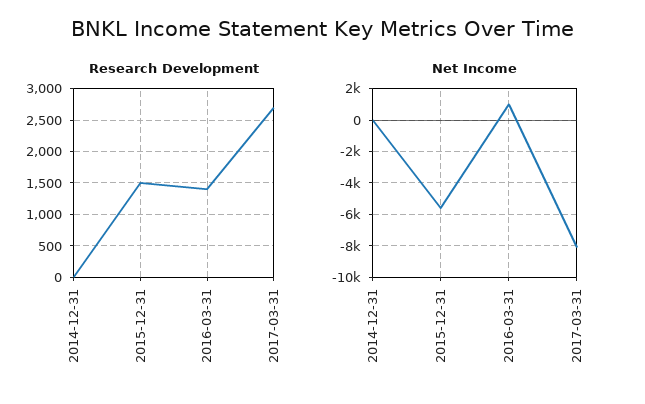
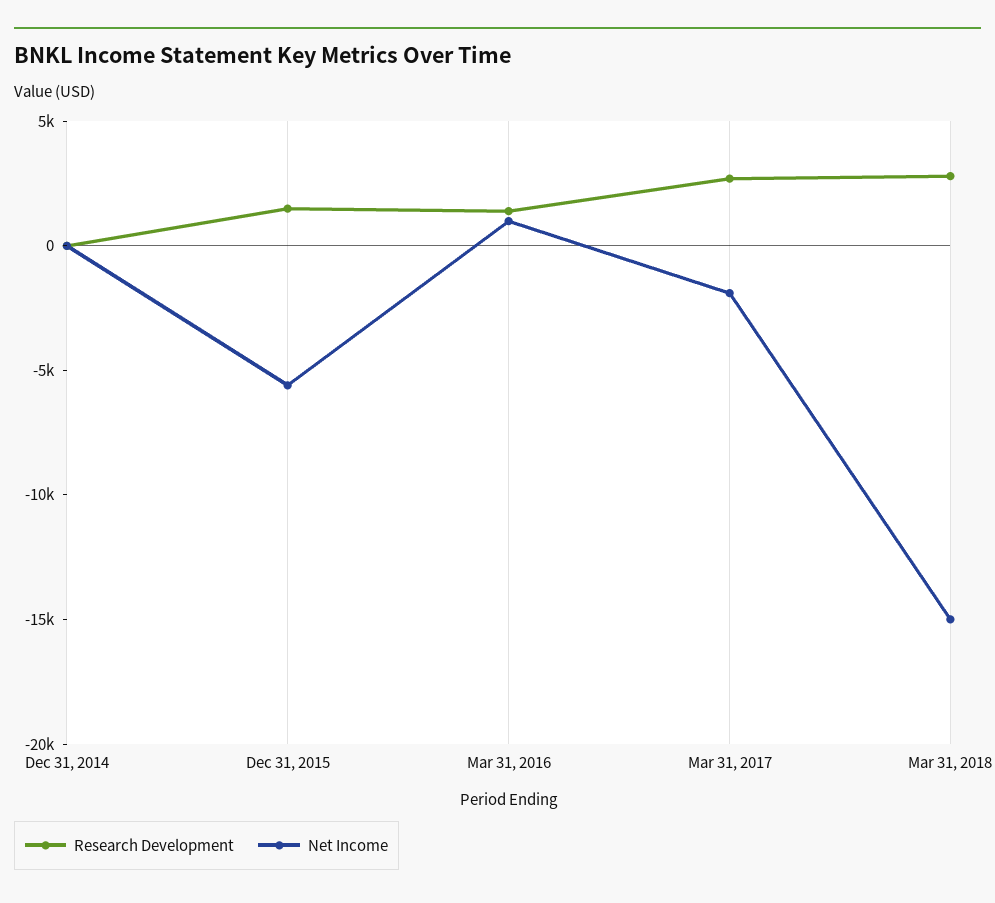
Net Income, 2017-03-31: -8000 -> -2000
Research Development, Mar 31, 2018: none -> 3000
Net Income, Mar 31, 2018: none -> -15000

